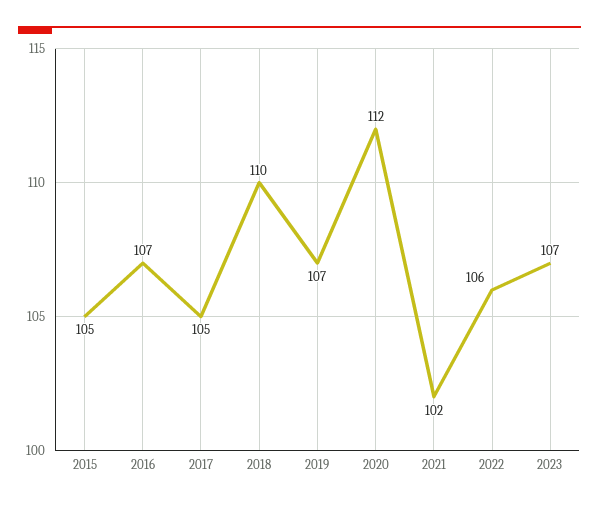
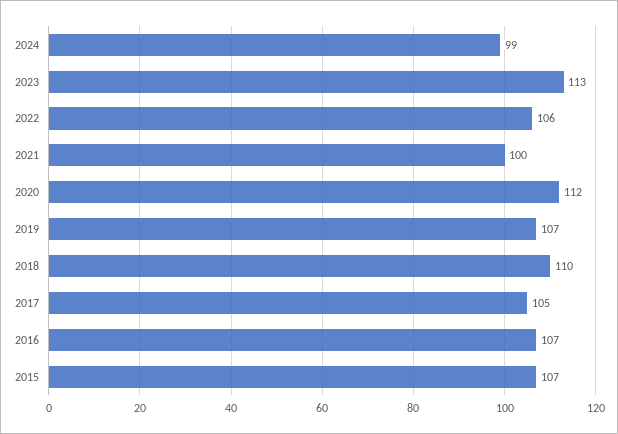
2015: 105 -> 107
2021: 102 -> 100
2023: 107 -> 113
2024: none -> 99

